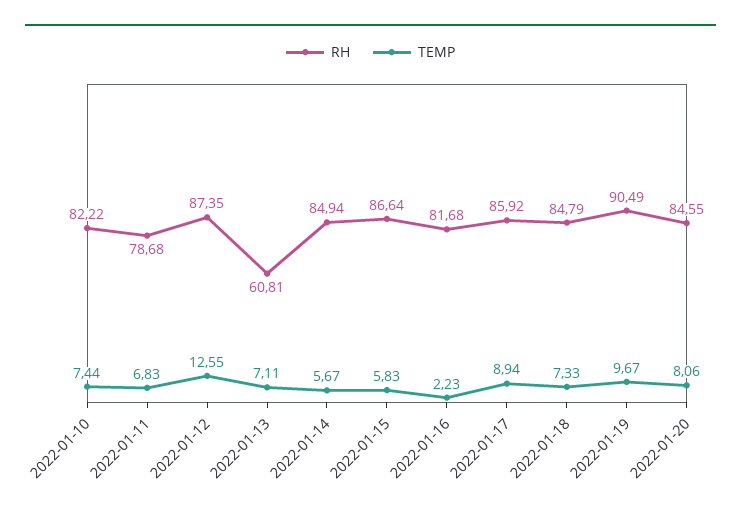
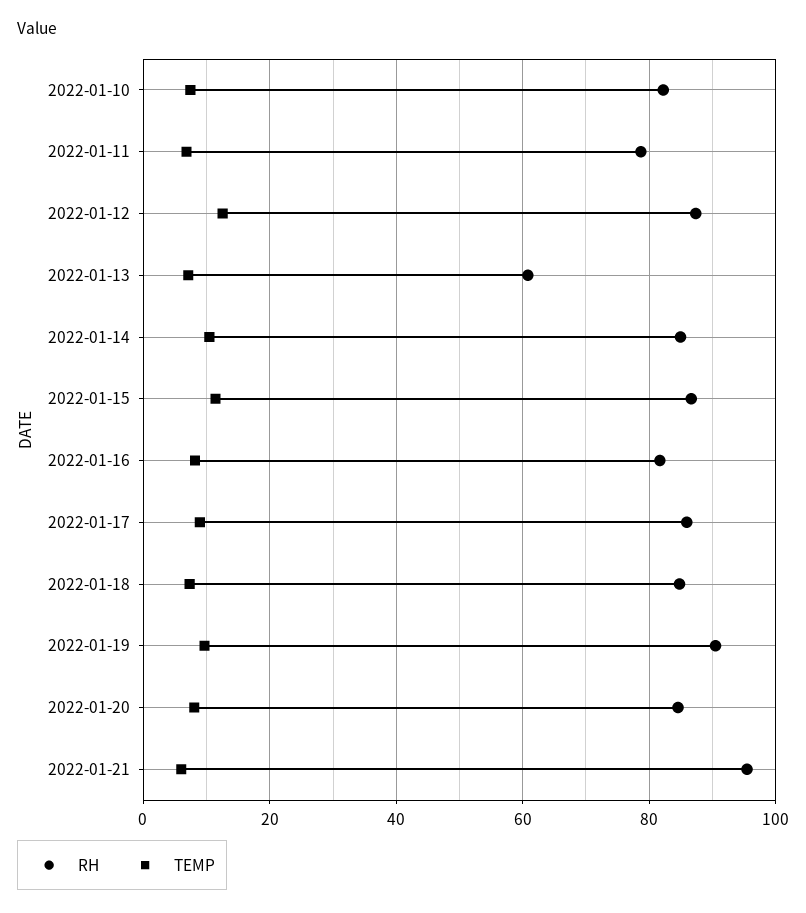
TEMP, 2022-01-14: 5.67 -> 10
TEMP, 2022-01-15: 5.83 -> 12
TEMP, 2022-01-16: 2.23 -> 8
RH, 2022-01-21: none -> 96
TEMP, 2022-01-21: none -> 6

